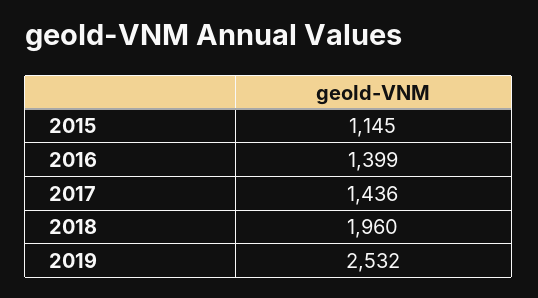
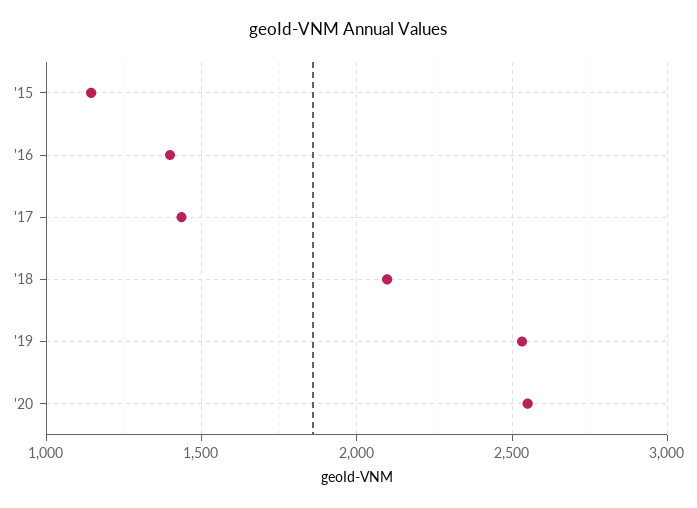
2018: 1960 -> 2100
'20: none -> 2550

